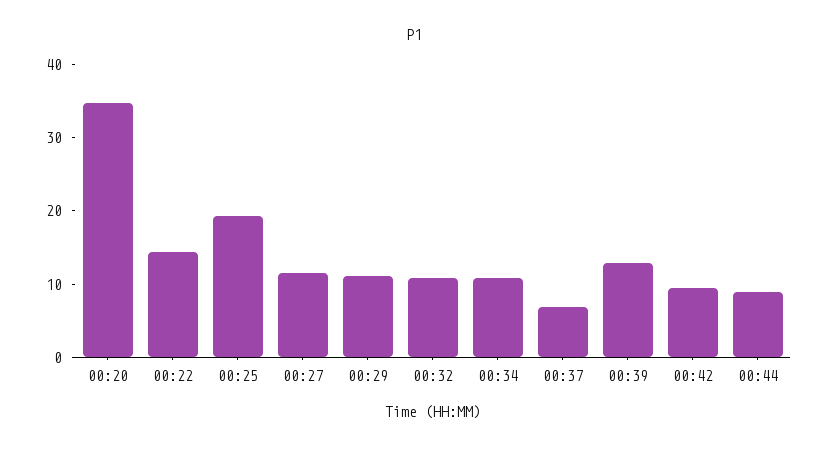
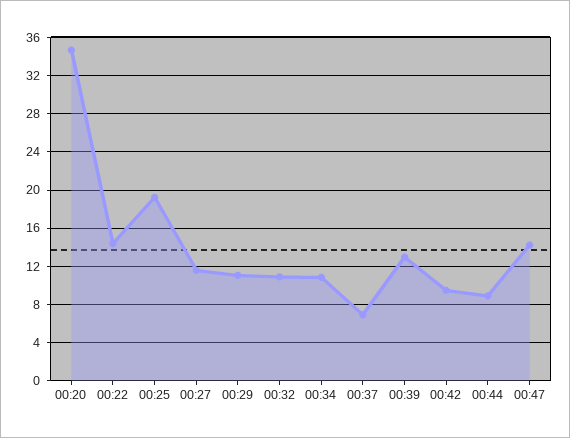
00:47: none -> 14

